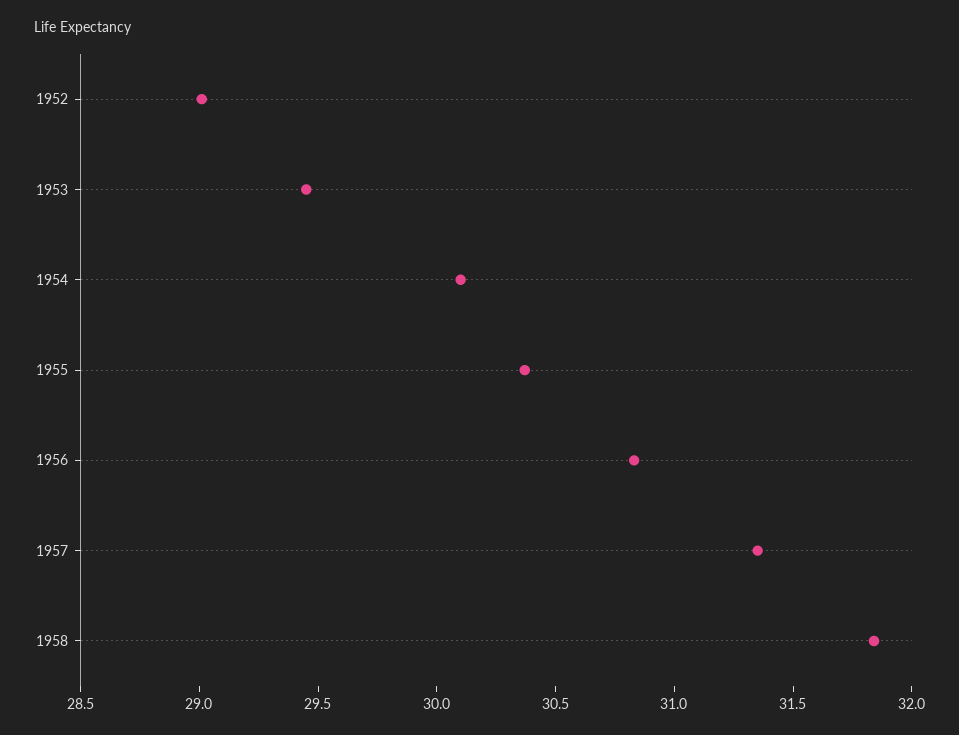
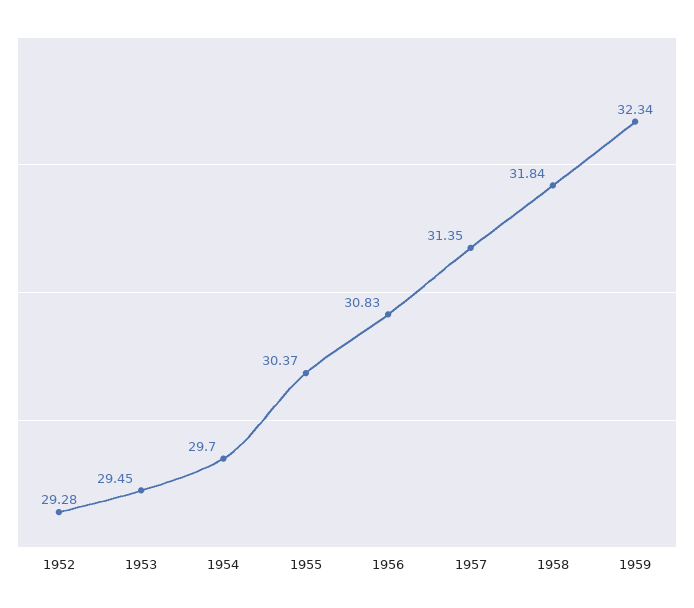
1952: 29 -> 29.28
1954: 30.1 -> 29.7
1959: none -> 32.34

